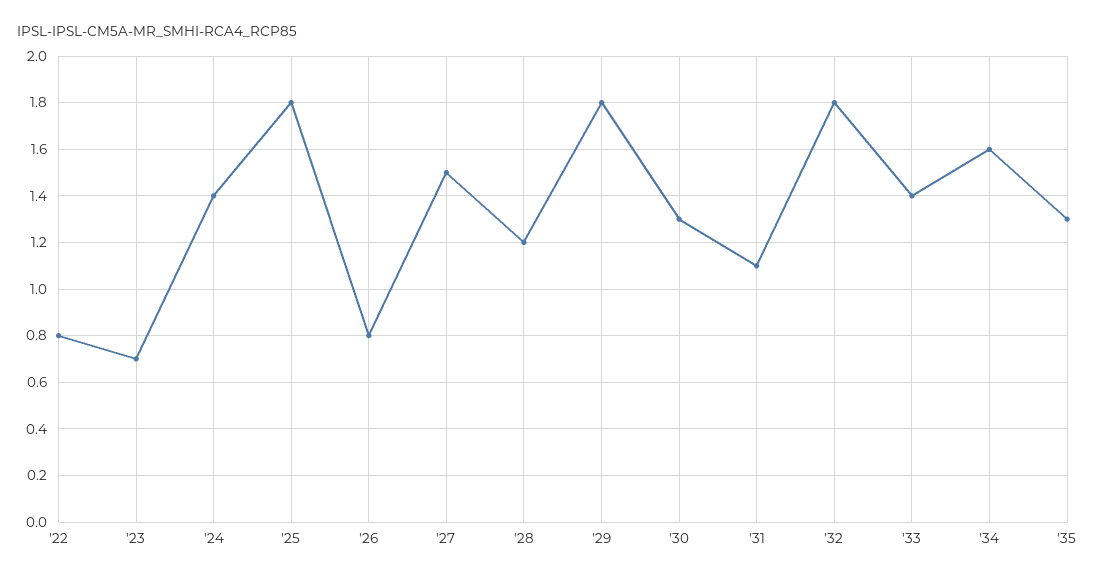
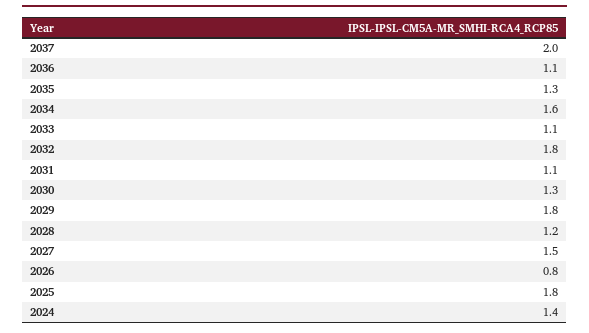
'22: 0.8 -> none
'23: 0.7 -> none
'33: 1.4 -> 1.1
2037: none -> 2
2036: none -> 1.1

